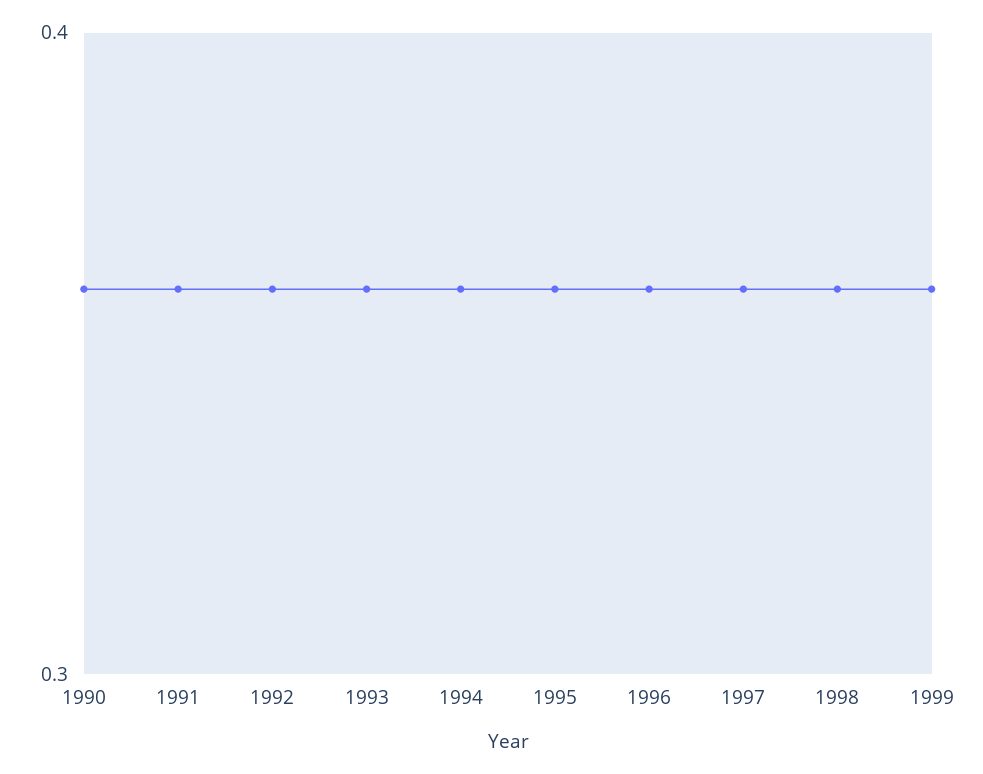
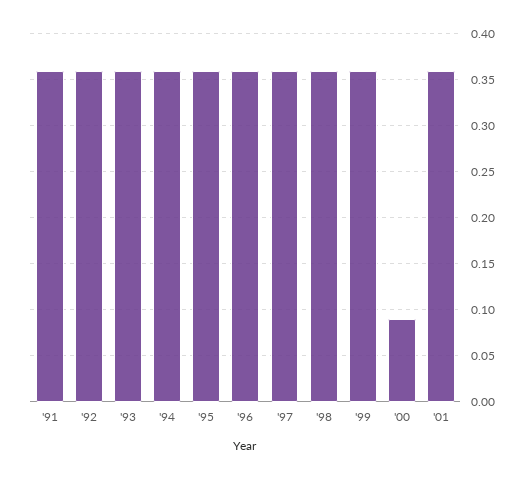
1990: 0.36 -> none
'00: none -> 0.09
'01: none -> 0.36

